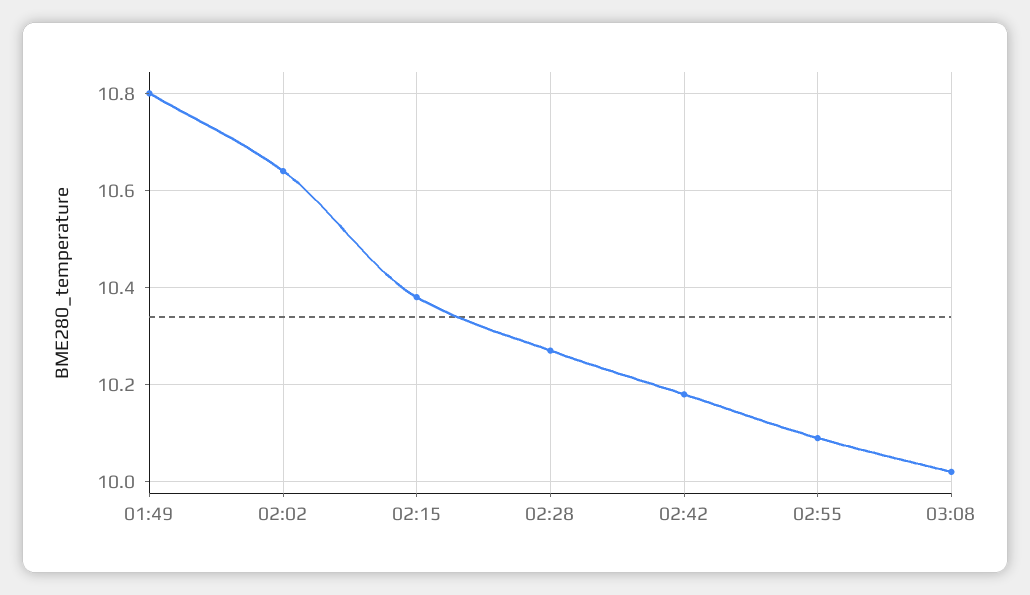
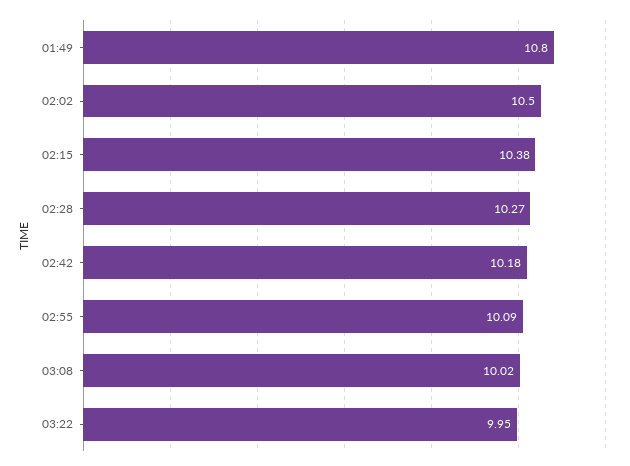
02:02: 10.65 -> 10.5
03:22: none -> 9.95

